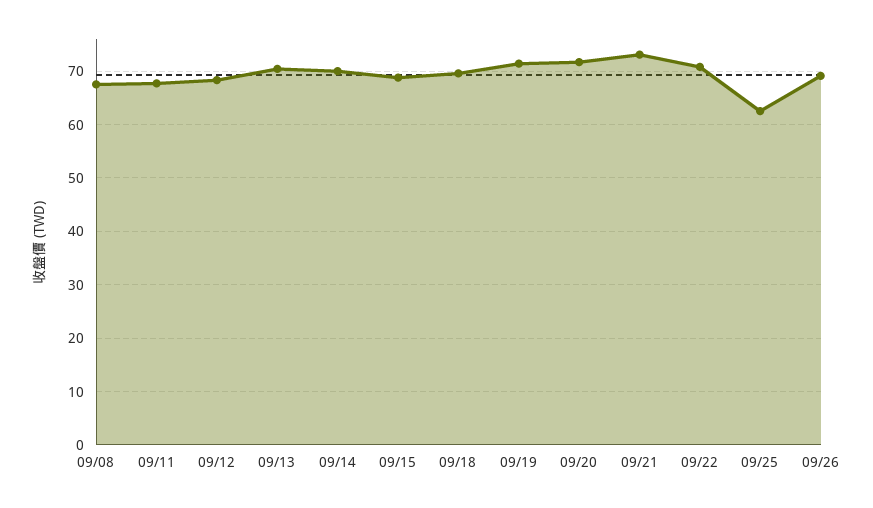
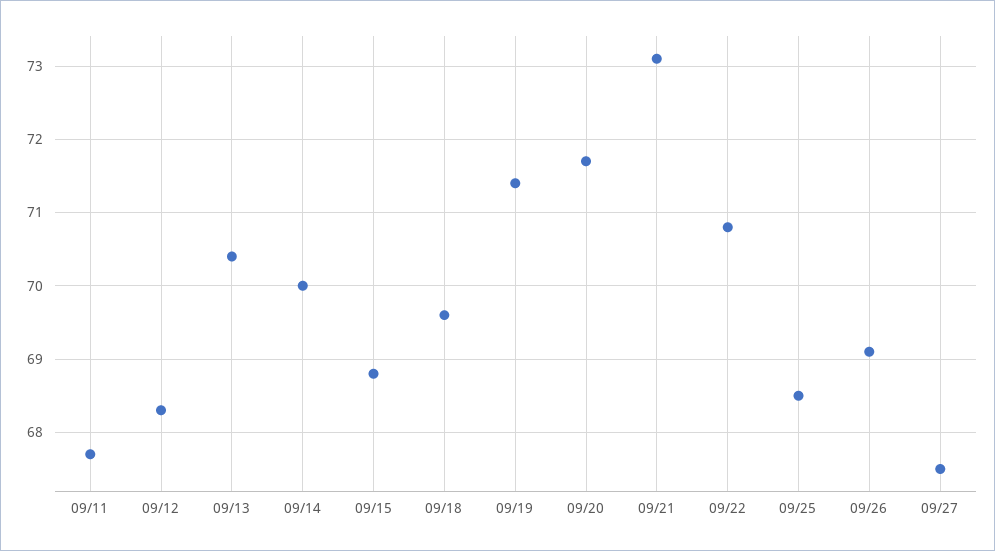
09/08: 68 -> none
09/25: 62 -> 68.5
09/27: none -> 67.5

